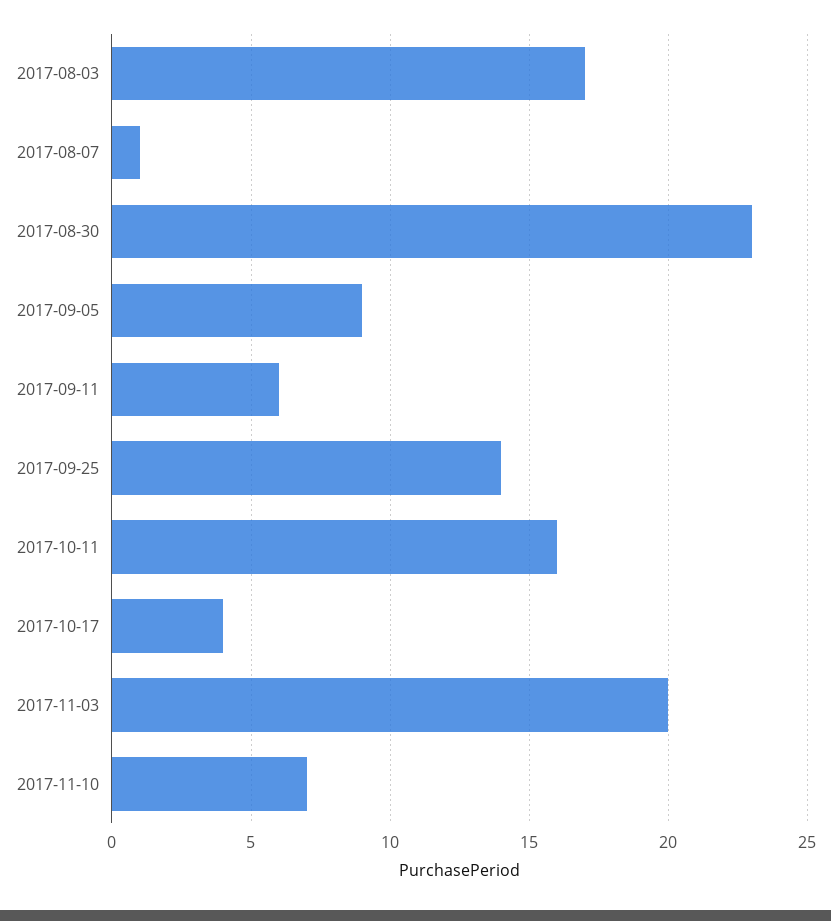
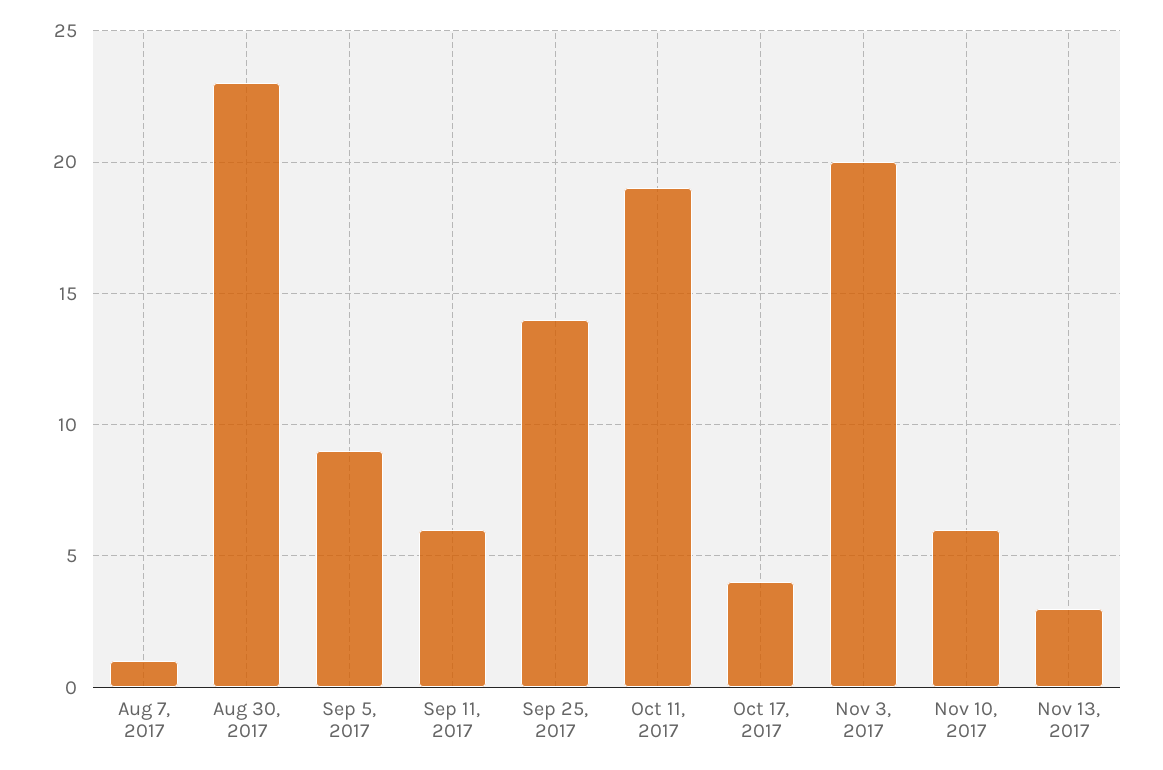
2017-08-03: 17 -> none
2017-10-11: 16 -> 19
2017-11-10: 7 -> 6
Nov 13, 2017: none -> 3

